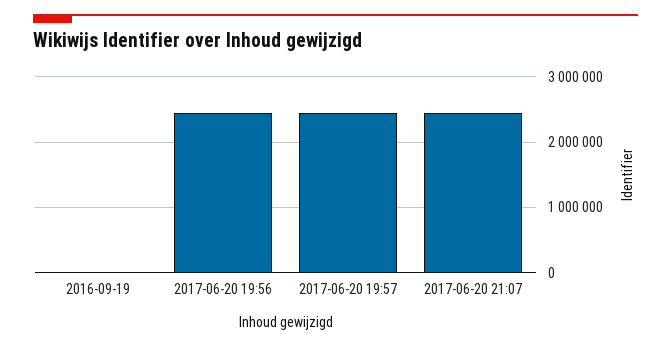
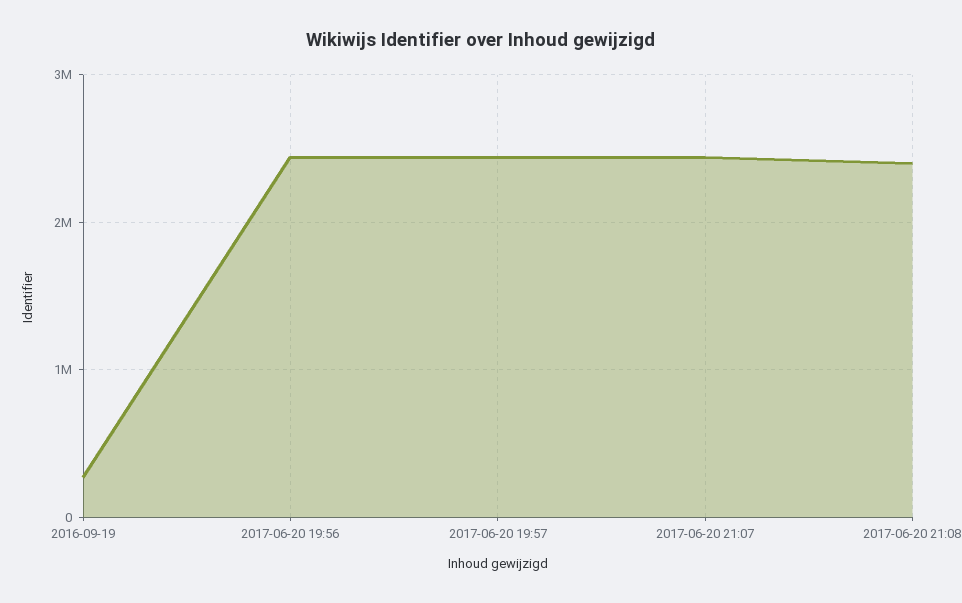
2016-09-19: 0 -> 300000
2017-06-20 21:08: none -> 2400000

